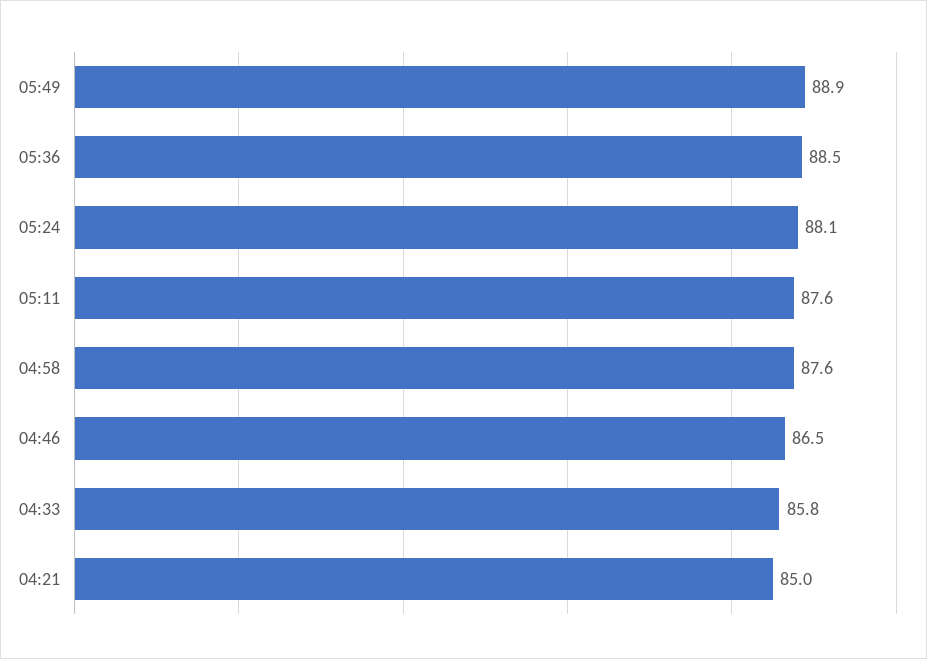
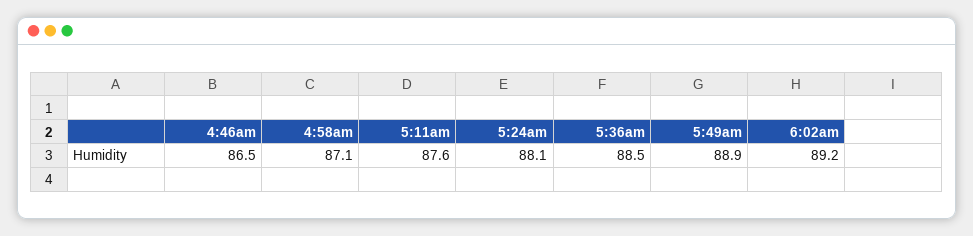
04:58: 87.6 -> 87.1
04:33: 85.8 -> none
04:21: 85 -> none
6:02am: none -> 89.2

